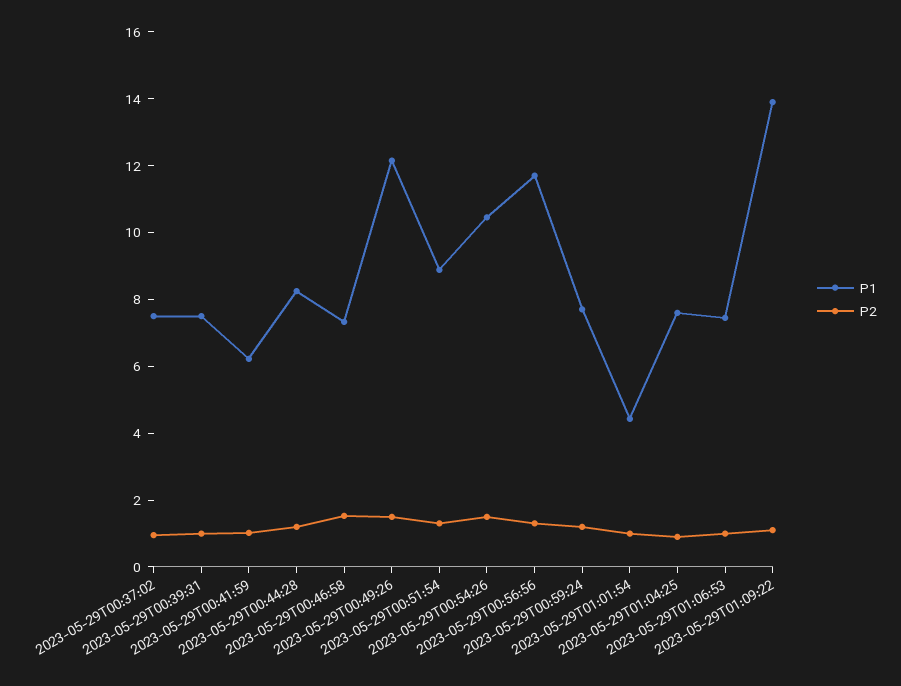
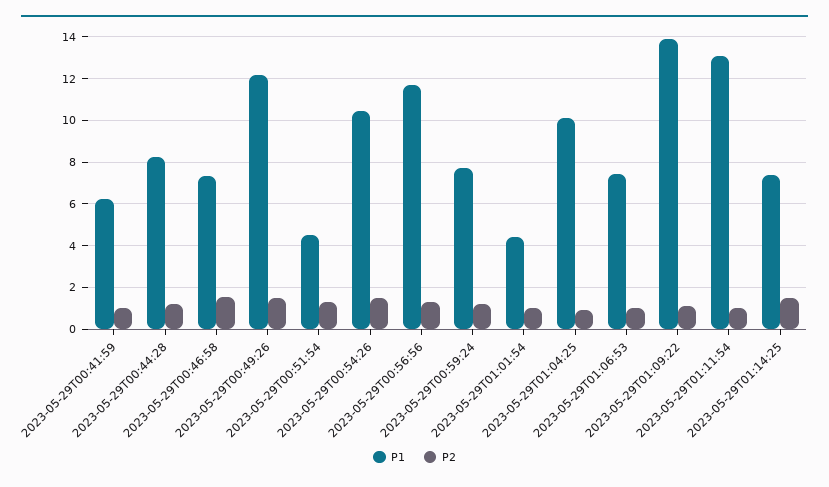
P1, 2023-05-29T00:37:02: 7.5 -> none
P2, 2023-05-29T00:37:02: 1 -> none
P1, 2023-05-29T00:39:31: 7.5 -> none
P2, 2023-05-29T00:39:31: 1 -> none
P1, 2023-05-29T00:51:54: 9 -> 4.5
P1, 2023-05-29T01:04:25: 7.5 -> 10
P1, 2023-05-29T01:11:54: none -> 13
P2, 2023-05-29T01:11:54: none -> 1
P1, 2023-05-29T01:14:25: none -> 7.5
P2, 2023-05-29T01:14:25: none -> 1.5

